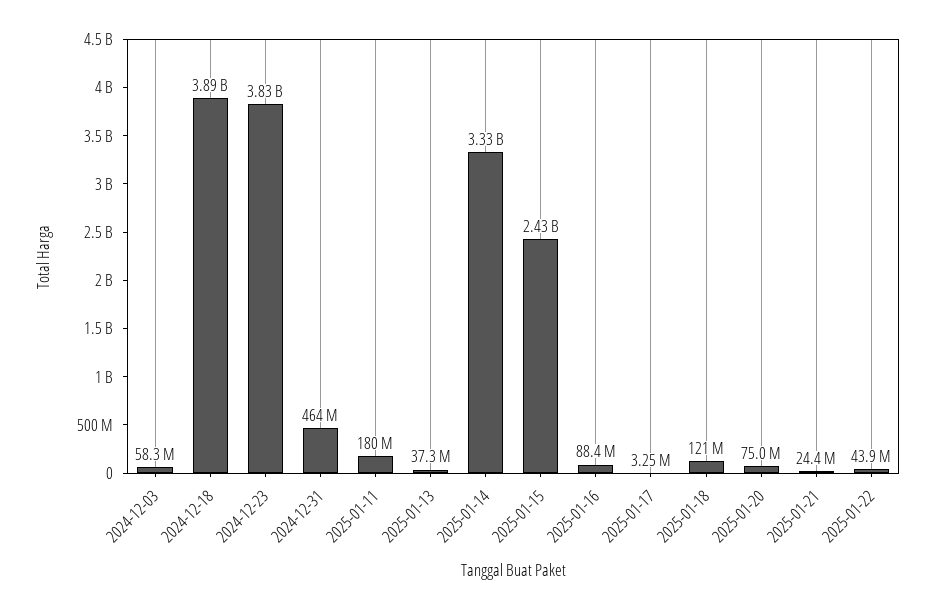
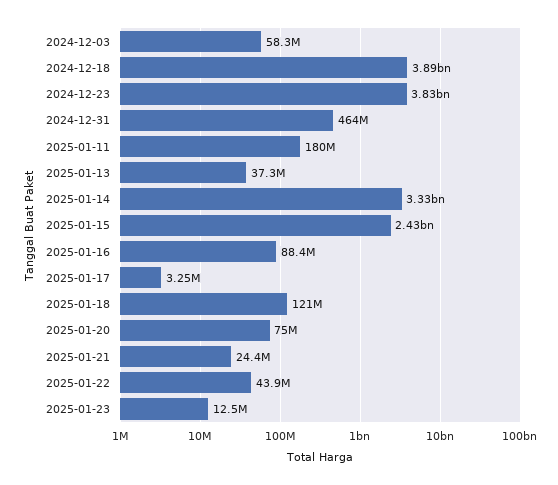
2025-01-23: none -> 12500000

